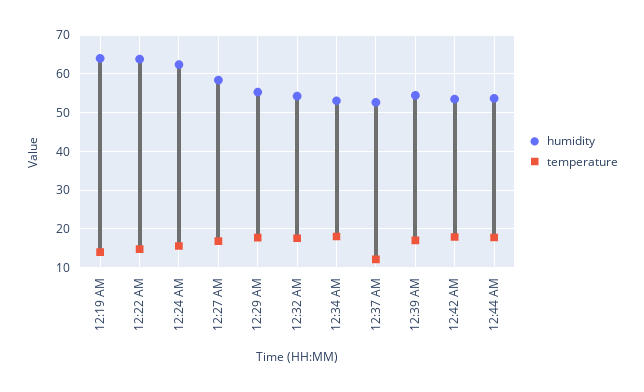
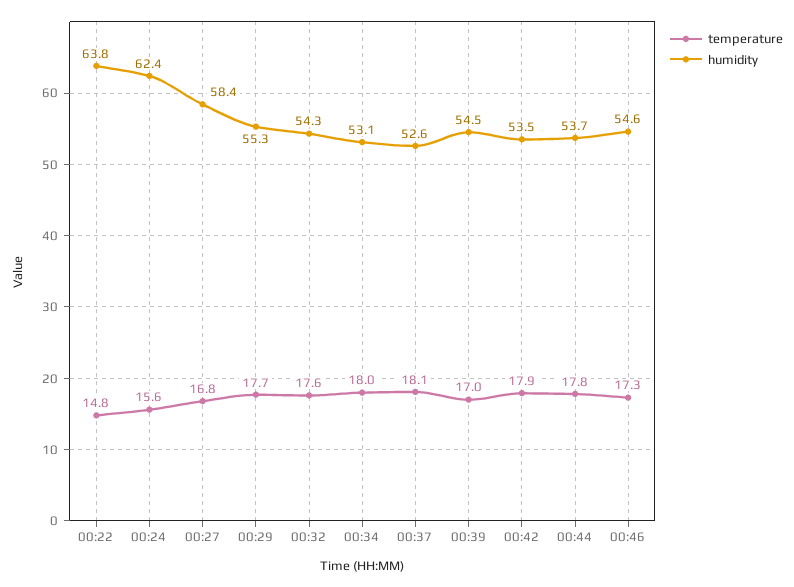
humidity, 12:19 AM: 64 -> none
temperature, 12:19 AM: 14 -> none
temperature, 12:37 AM: 12 -> 18.1
temperature, 00:46: none -> 17.3
humidity, 00:46: none -> 54.6

